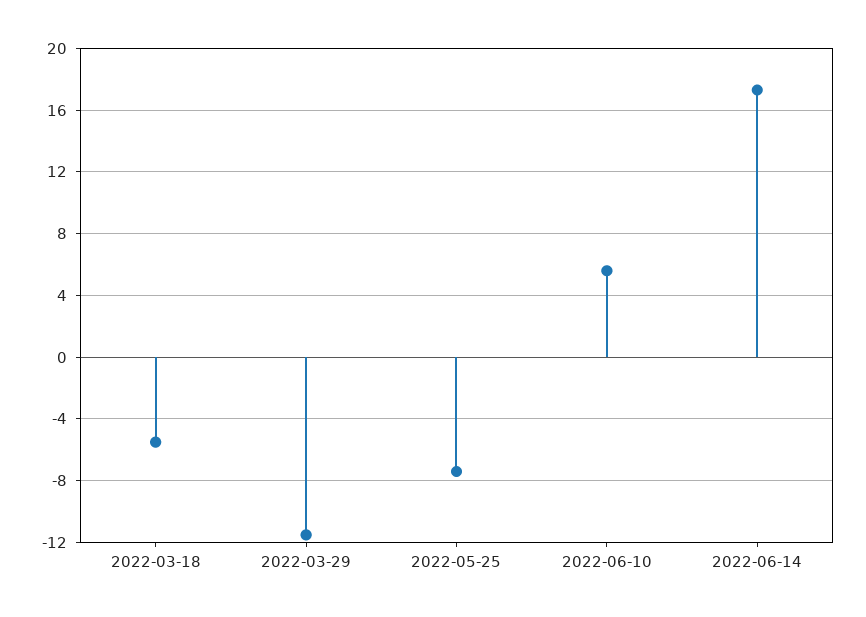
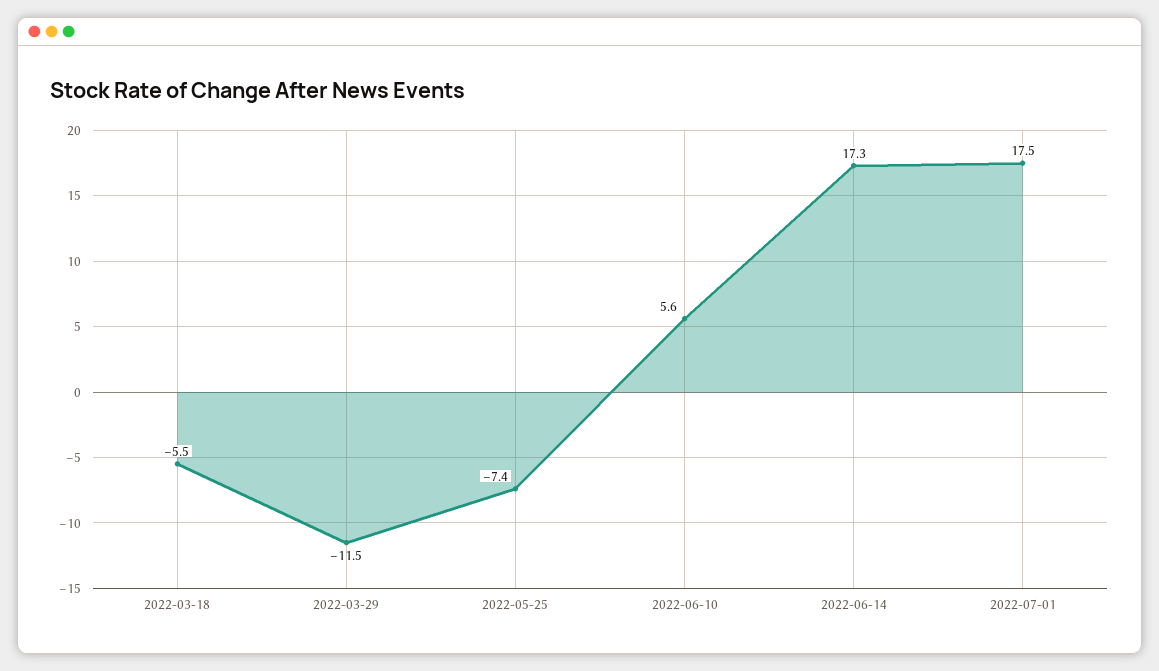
2022-07-01: none -> 17.5

